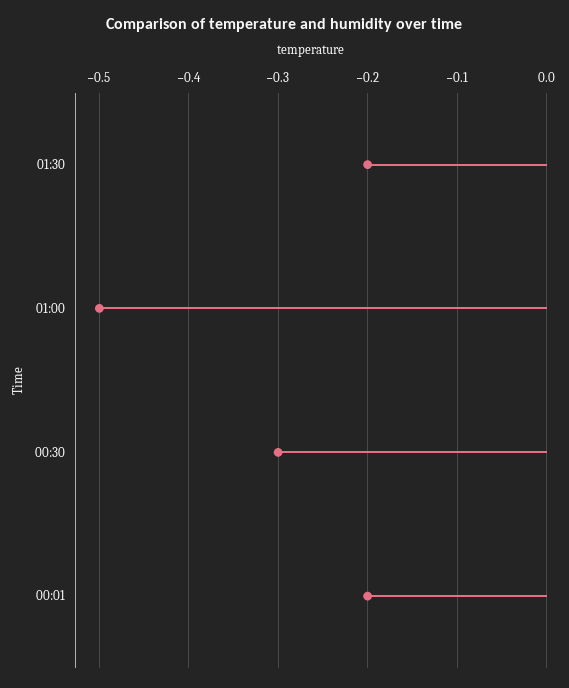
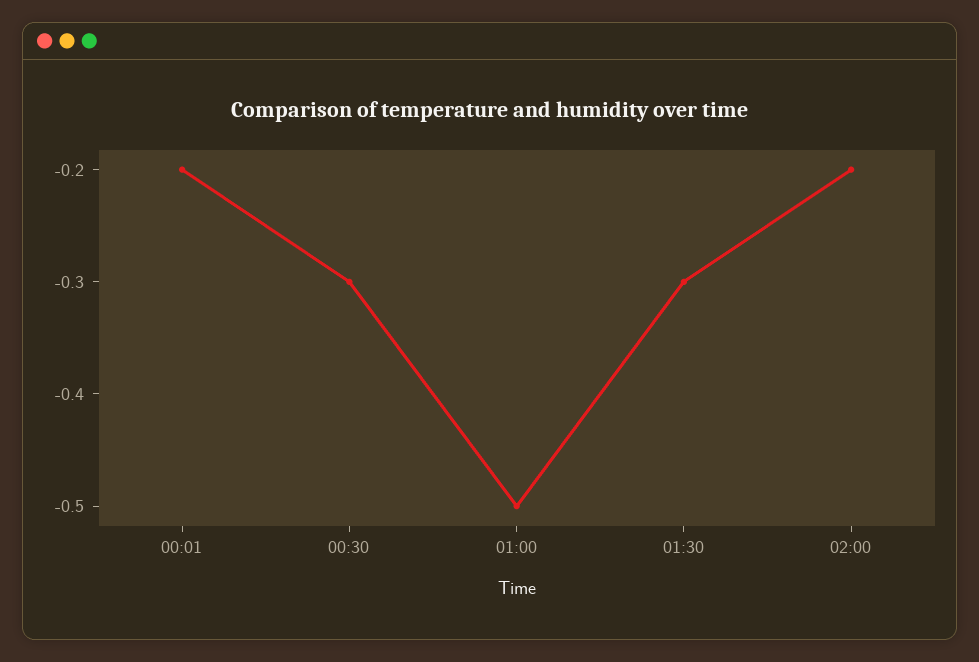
01:30: -0.2 -> -0.3
02:00: none -> -0.2

